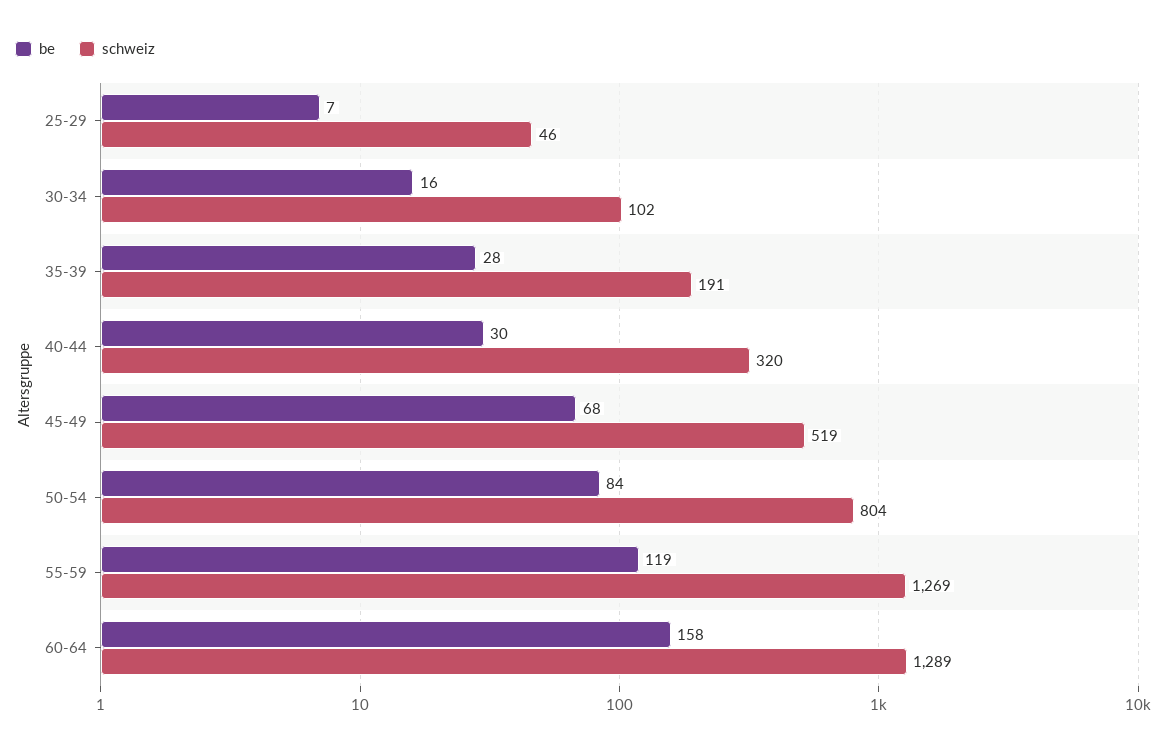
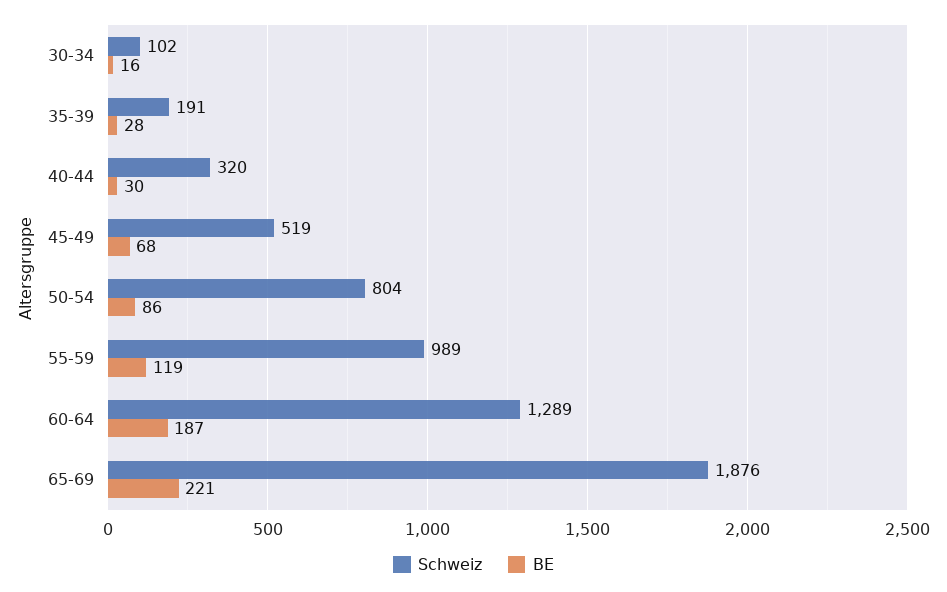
be, 25-29: 7 -> none
schweiz, 25-29: 46 -> none
be, 50-54: 84 -> 86
schweiz, 55-59: 1269 -> 989
be, 60-64: 158 -> 187
schweiz, 65-69: none -> 1876
be, 65-69: none -> 221

